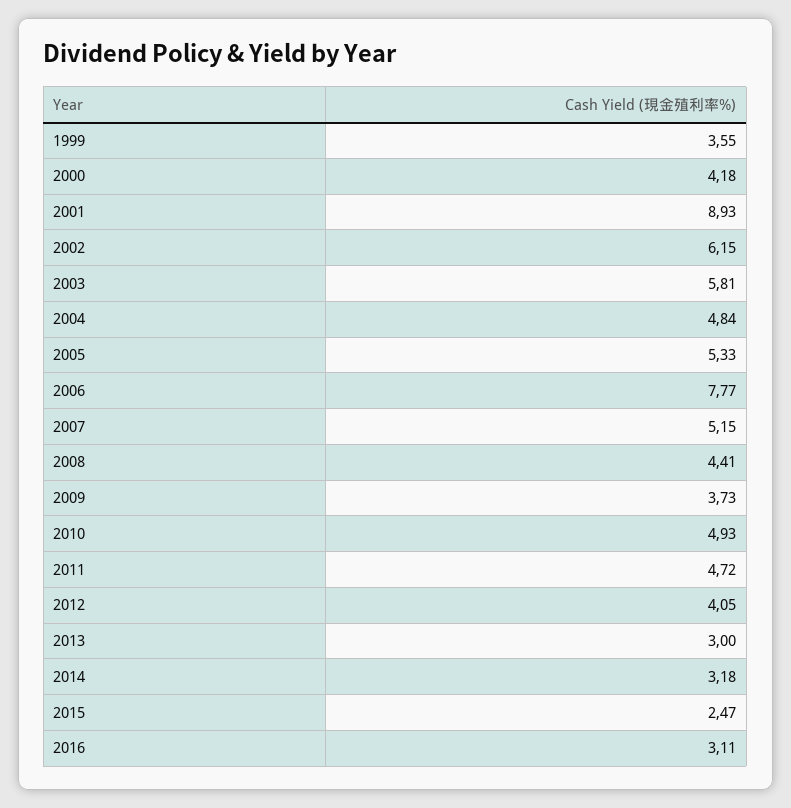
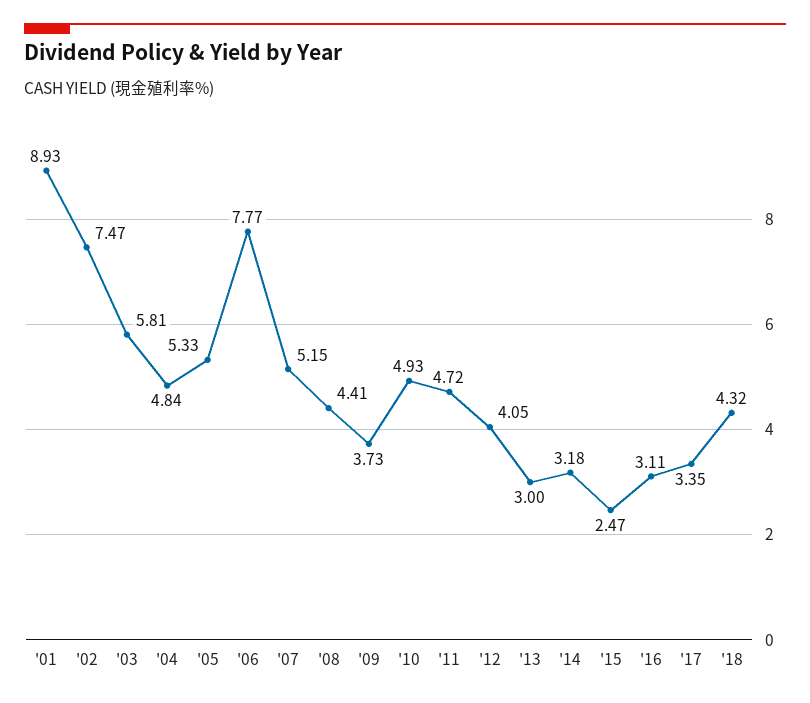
1999: 3.55 -> none
2000: 4.18 -> none
2002: 6.15 -> 7.47
'17: none -> 3.35
'18: none -> 4.32

